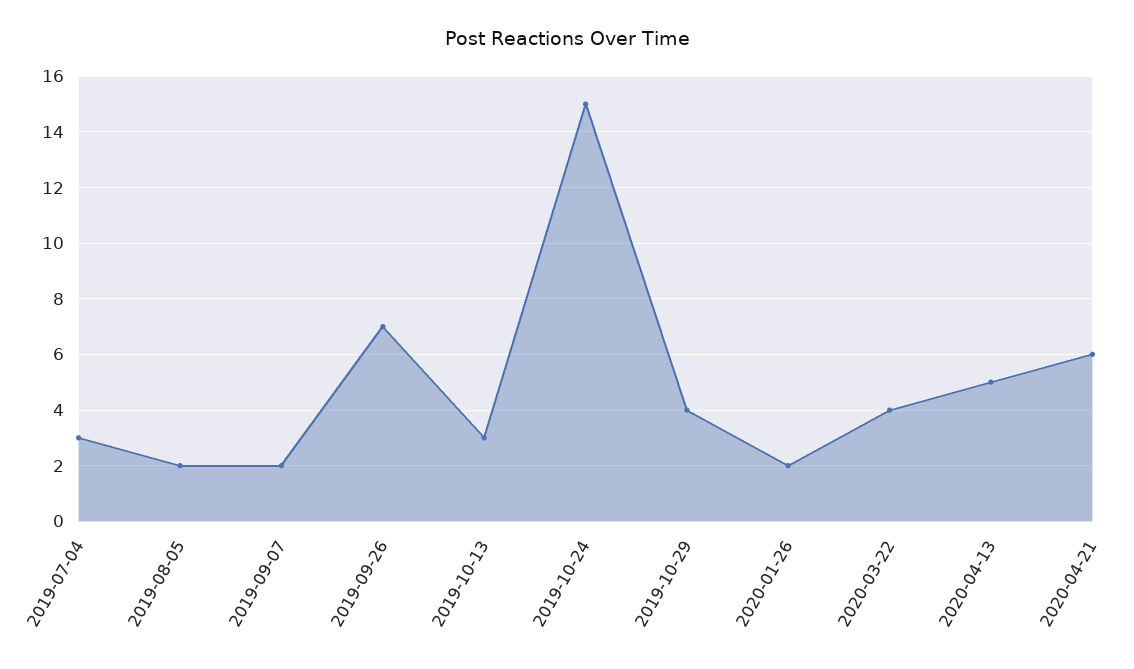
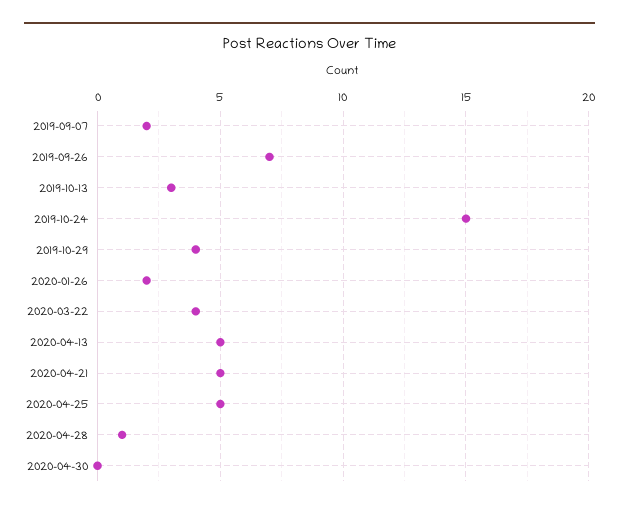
2019-07-04: 3 -> none
2019-08-05: 2 -> none
2020-04-21: 6 -> 5
2020-04-25: none -> 5
2020-04-28: none -> 1
2020-04-30: none -> 0

